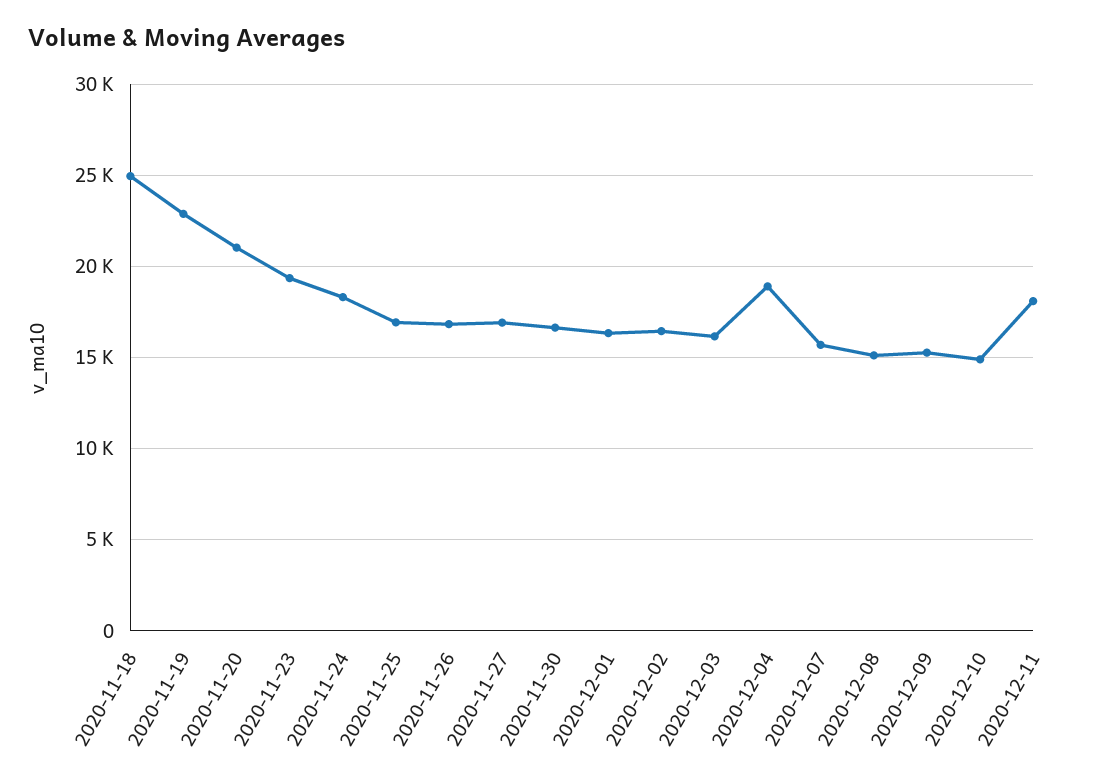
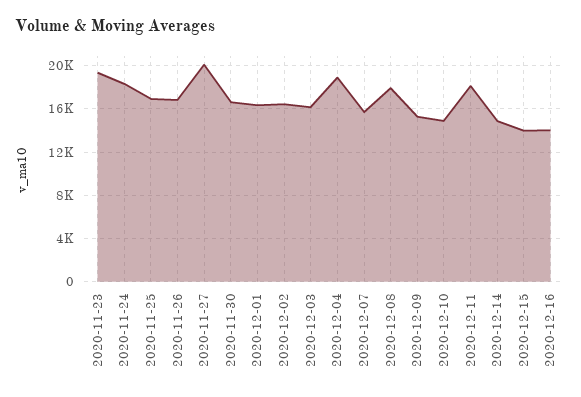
2020-11-18: 25000 -> none
2020-11-19: 23000 -> none
2020-11-20: 21000 -> none
2020-11-27: 17000 -> 20000
2020-12-08: 15000 -> 18000
2020-12-14: none -> 15000
2020-12-15: none -> 14000
2020-12-16: none -> 14000

